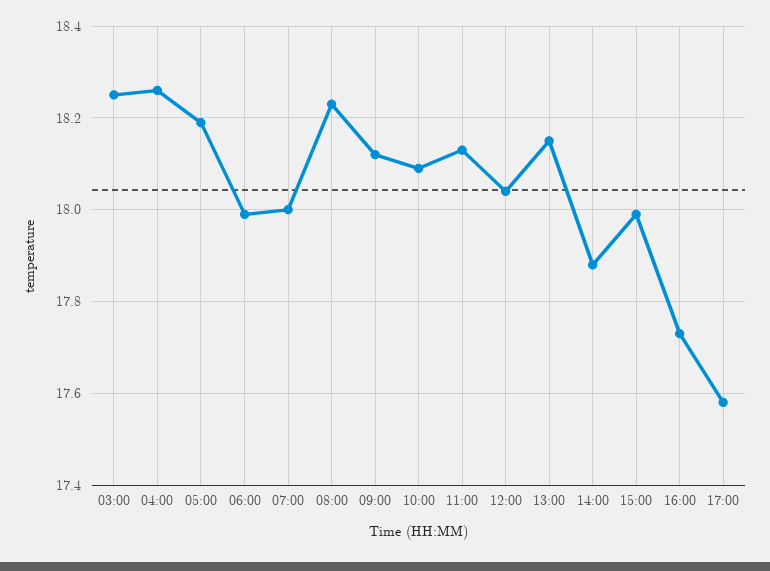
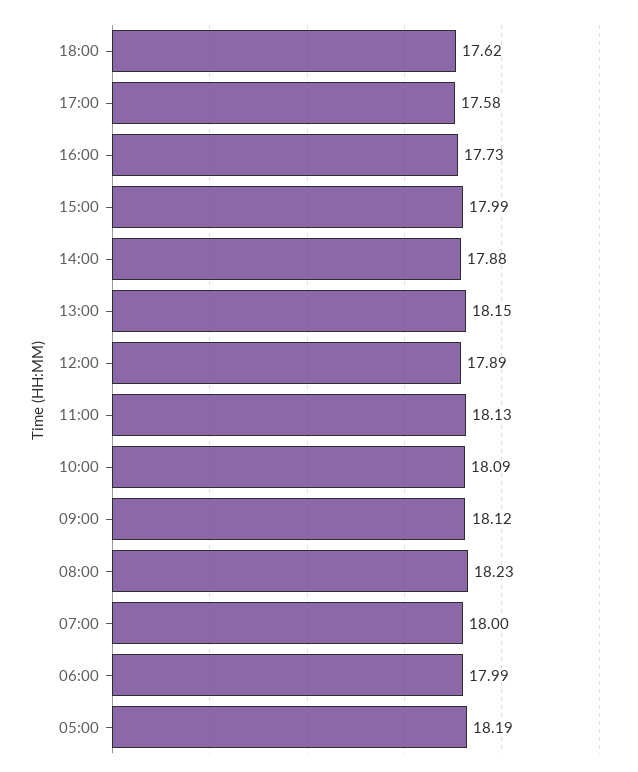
03:00: 18.25 -> none
04:00: 18.25 -> none
12:00: 18.05 -> 17.89
18:00: none -> 17.62

